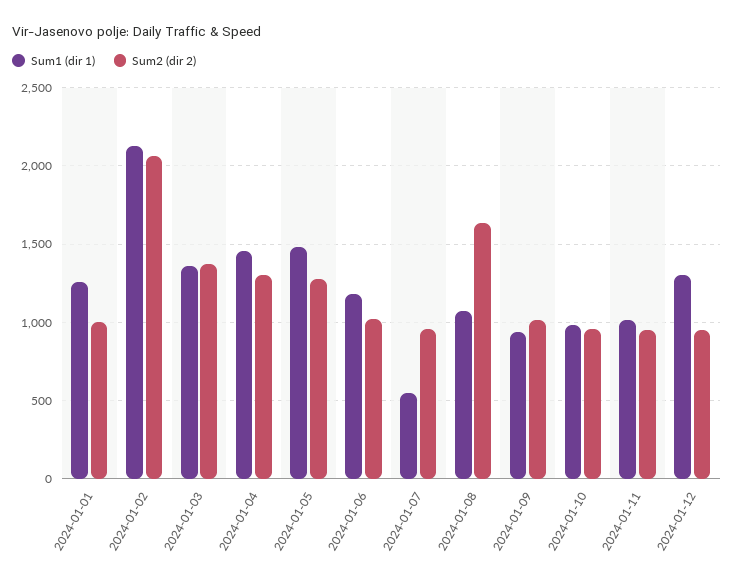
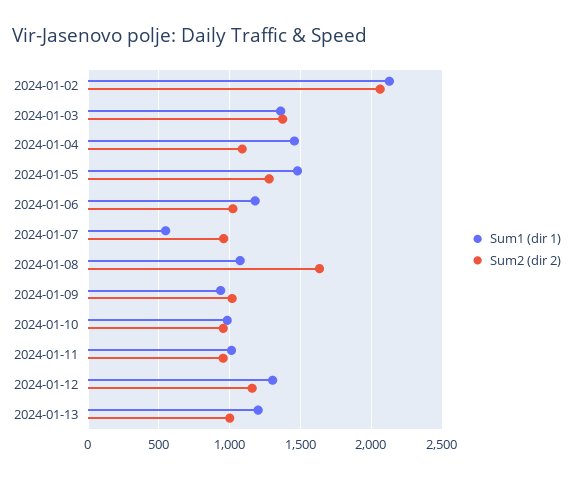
Sum1 (dir 1), 2024-01-01: 1250 -> none
Sum2 (dir 2), 2024-01-01: 1000 -> none
Sum2 (dir 2), 2024-01-04: 1300 -> 1100
Sum2 (dir 2), 2024-01-12: 950 -> 1150
Sum1 (dir 1), 2024-01-13: none -> 1200
Sum2 (dir 2), 2024-01-13: none -> 1000

